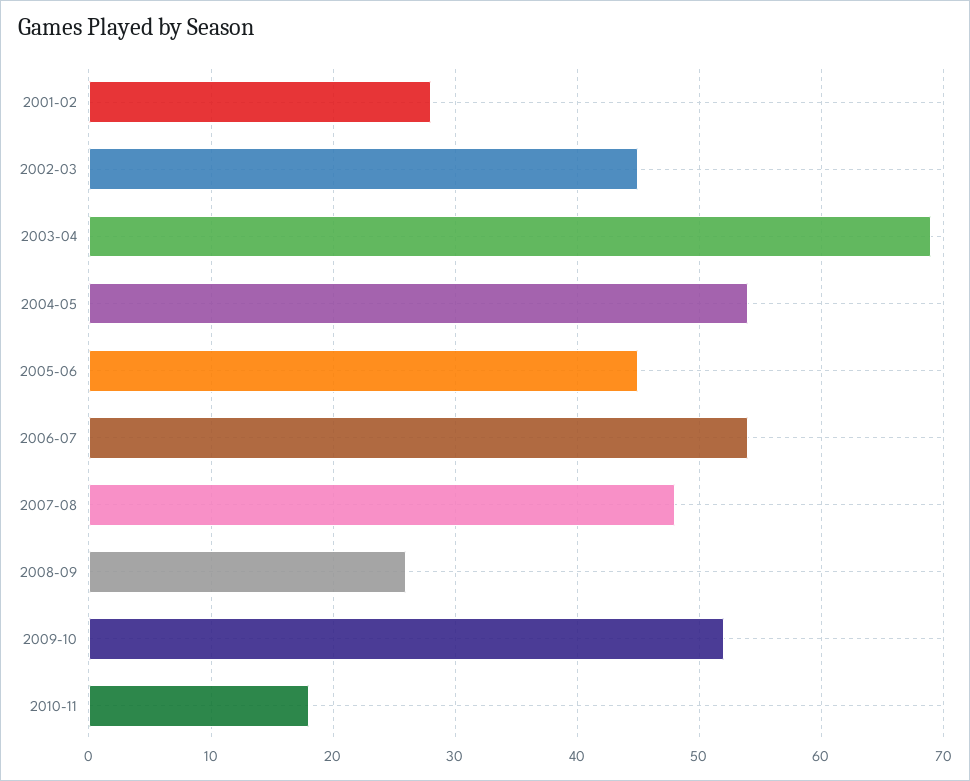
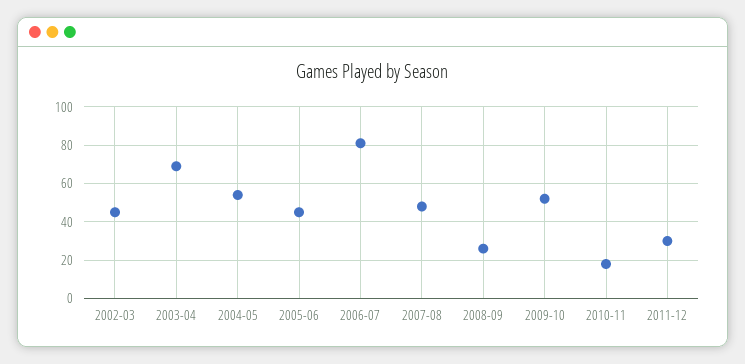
2001-02: 28 -> none
2006-07: 54 -> 80
2011-12: none -> 30

